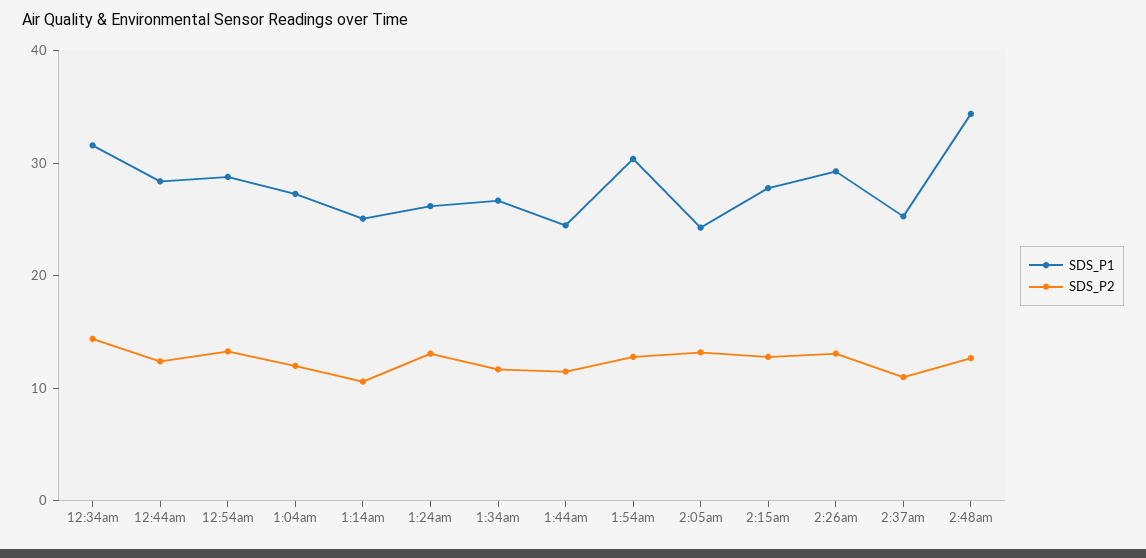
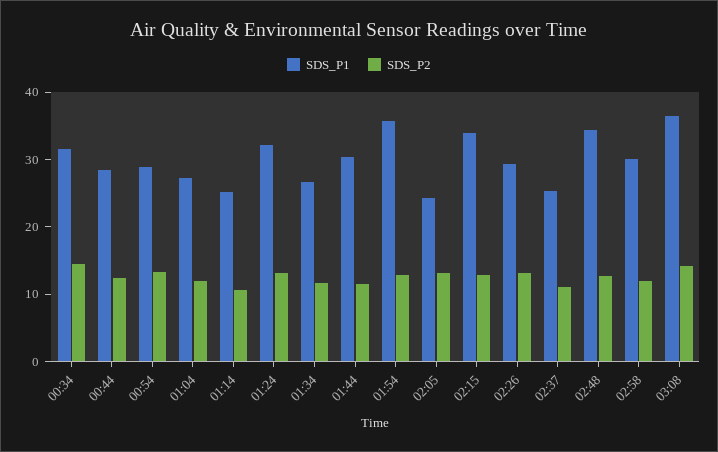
SDS_P1, 1:24am: 26 -> 32
SDS_P1, 1:44am: 24 -> 30
SDS_P1, 1:54am: 30 -> 36
SDS_P1, 2:15am: 28 -> 34
SDS_P1, 02:58: none -> 30
SDS_P2, 02:58: none -> 12
SDS_P1, 03:08: none -> 36
SDS_P2, 03:08: none -> 14

